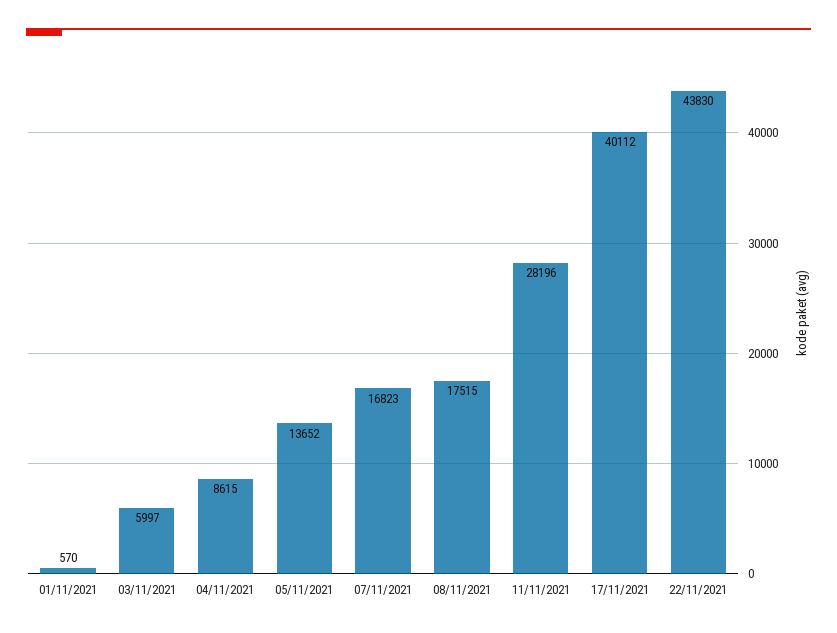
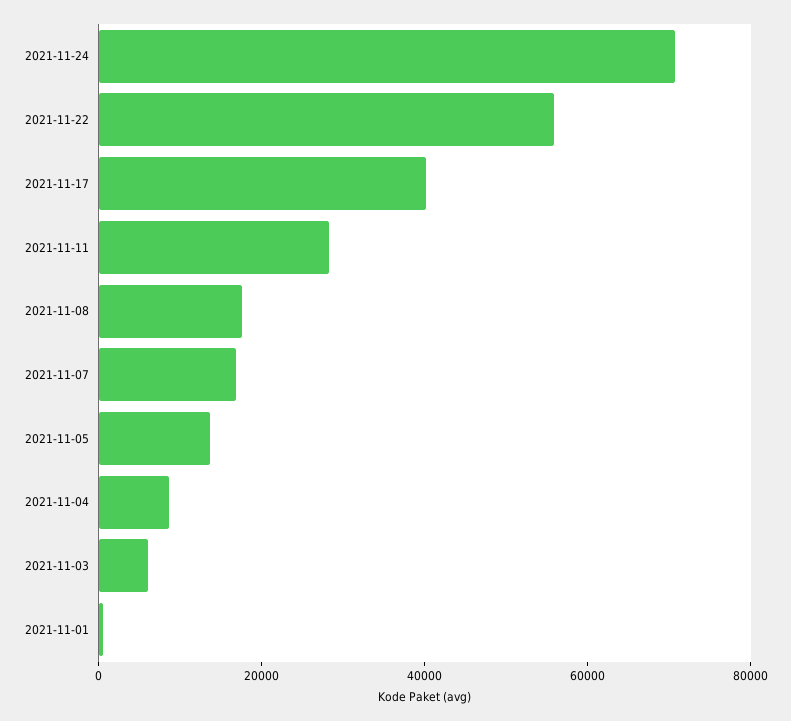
22/11/2021: 43830 -> 55000
2021-11-24: none -> 70000

